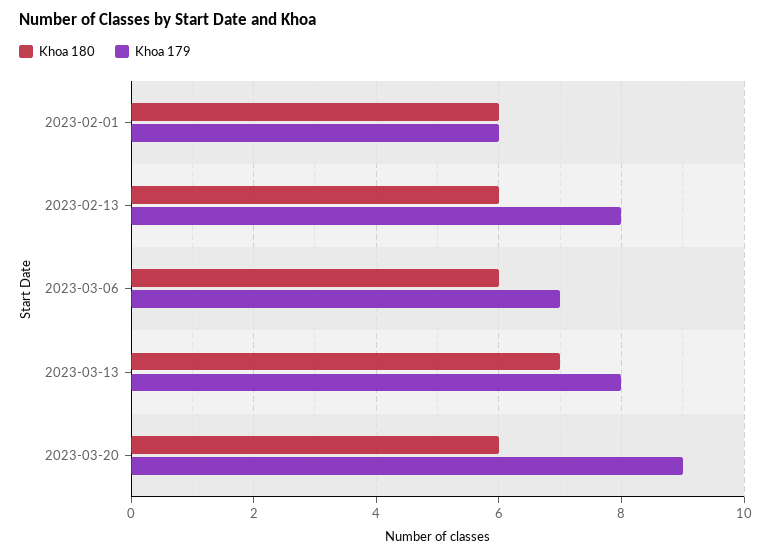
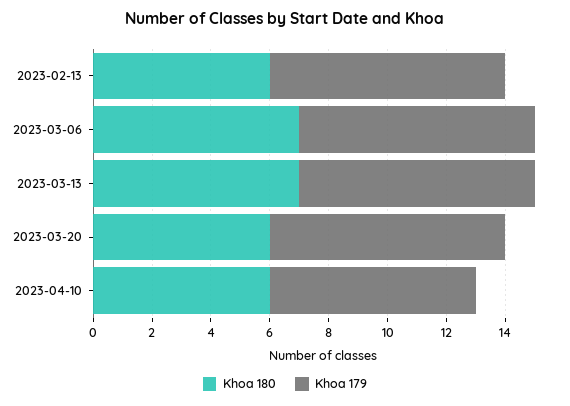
Khoa 180, 2023-02-01: 6 -> none
Khoa 179, 2023-02-01: 6 -> none
Khoa 180, 2023-03-06: 6 -> 7
Khoa 179, 2023-03-06: 7 -> 8
Khoa 179, 2023-03-20: 9 -> 8
Khoa 180, 2023-04-10: none -> 6
Khoa 179, 2023-04-10: none -> 7

